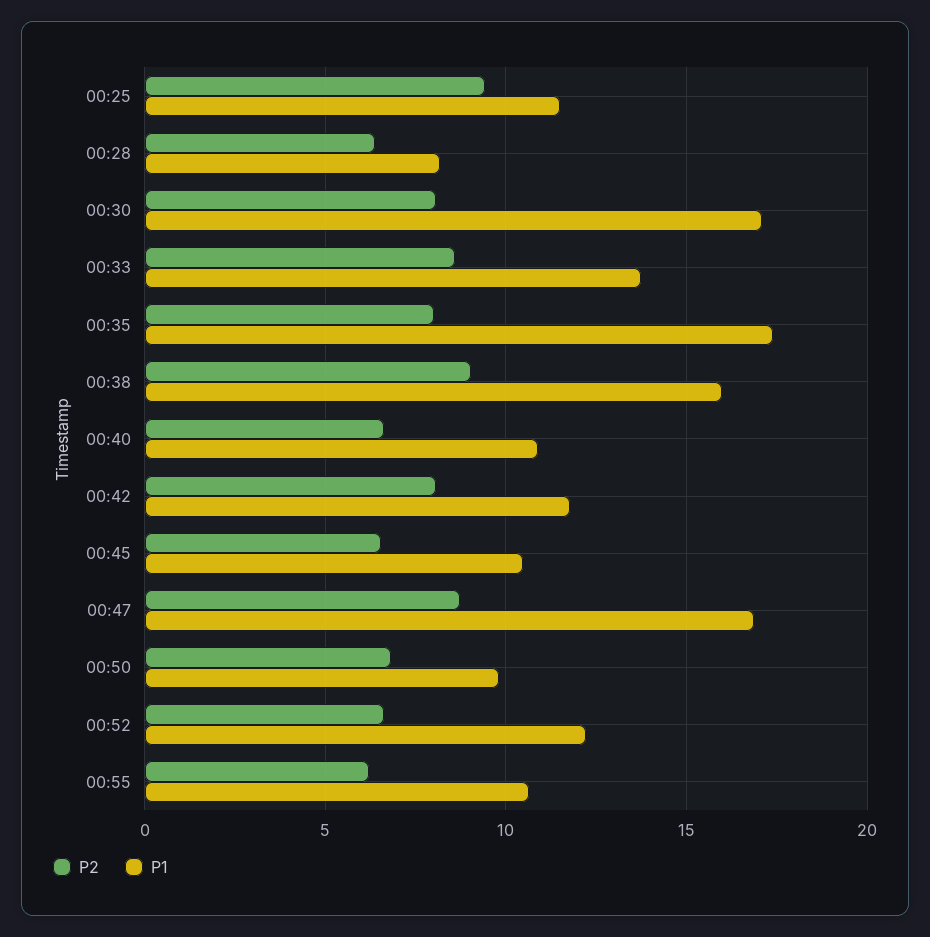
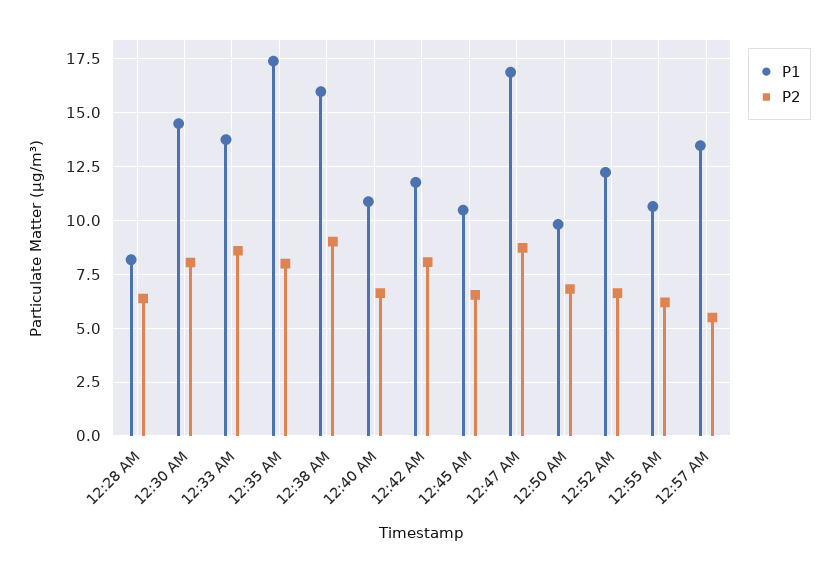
P2, 00:25: 9.5 -> none
P1, 00:25: 11.5 -> none
P1, 00:30: 17 -> 14.5
P1, 12:57 AM: none -> 13.5
P2, 12:57 AM: none -> 5.5

